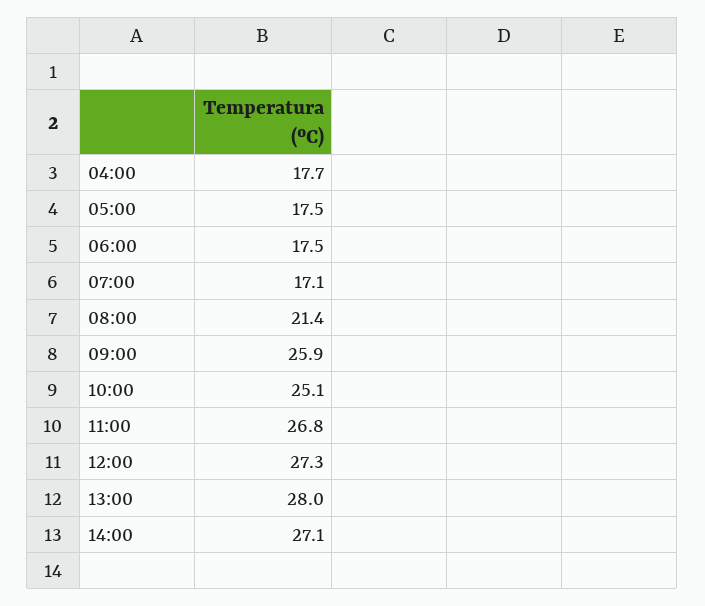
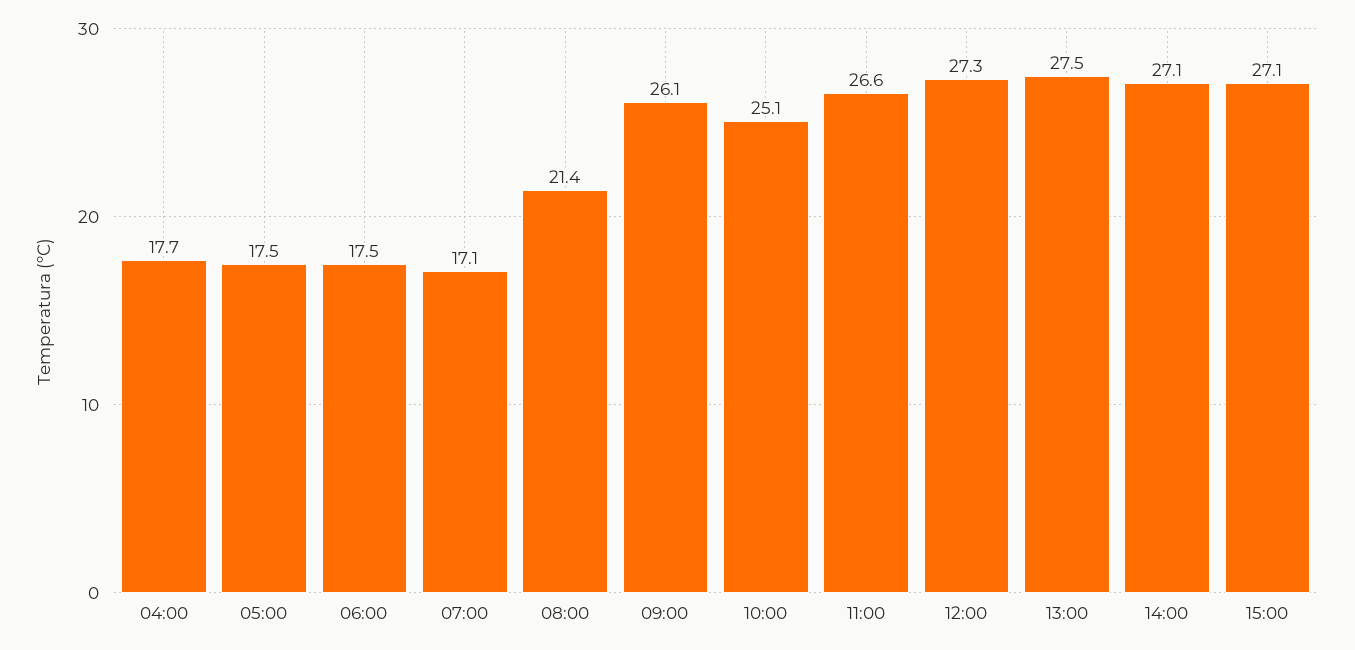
09:00: 25.9 -> 26.1
11:00: 26.8 -> 26.6
13:00: 28 -> 27.5
15:00: none -> 27.1

